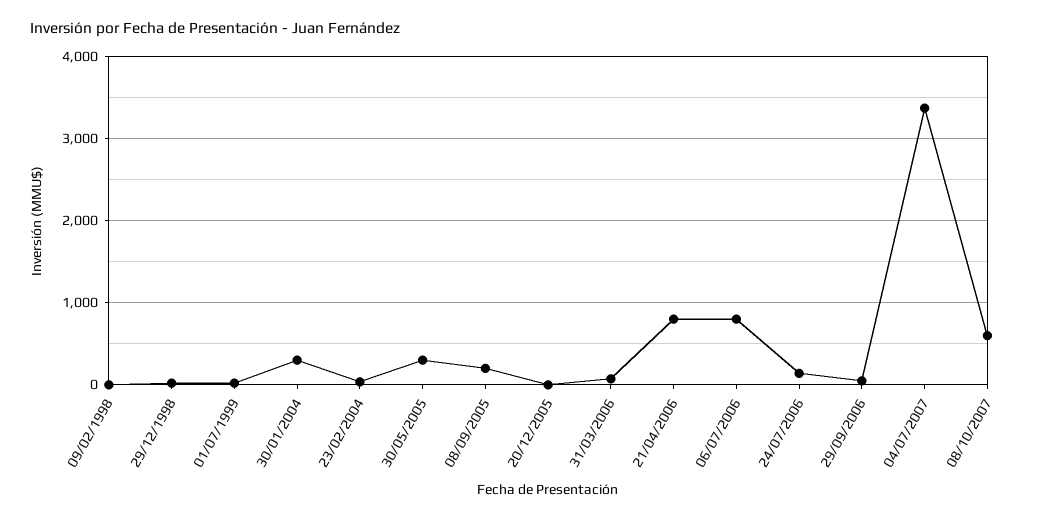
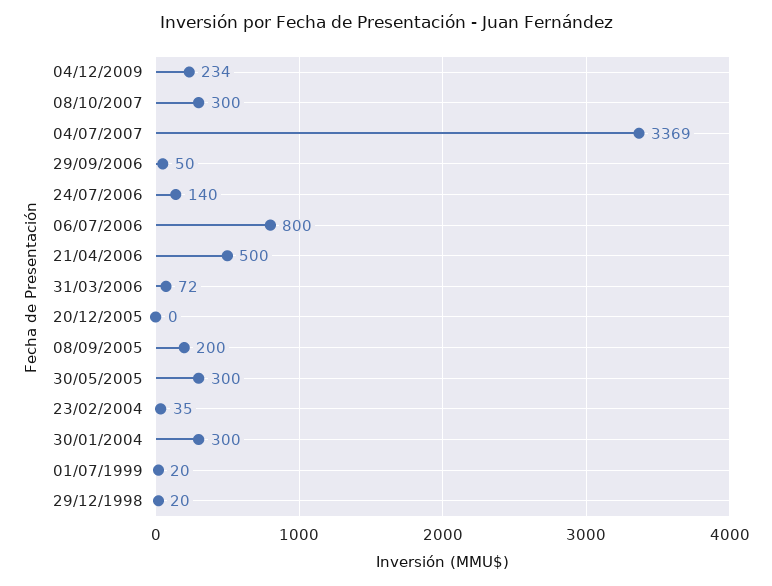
09/02/1998: 0 -> none
21/04/2006: 800 -> 500
08/10/2007: 600 -> 300
04/12/2009: none -> 234

